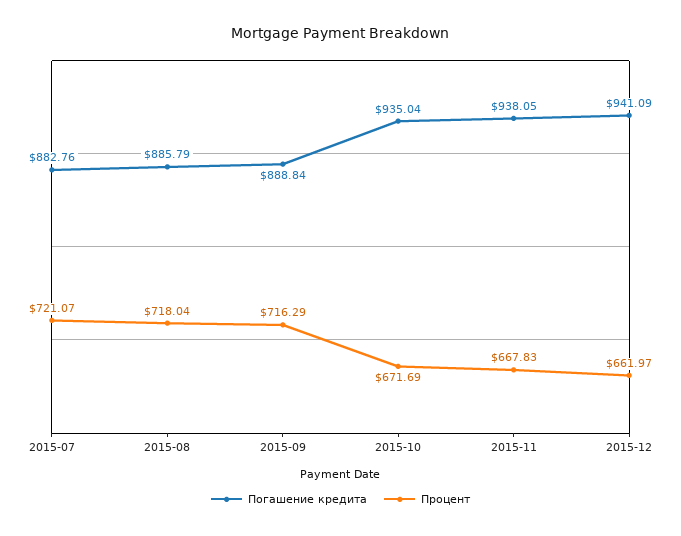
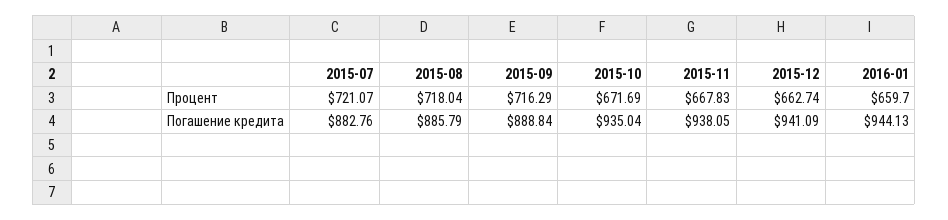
Процент, 2015-12: 661.97 -> 662.74
Процент, 2016-01: none -> 659.7
Погашение кредита, 2016-01: none -> 944.13

